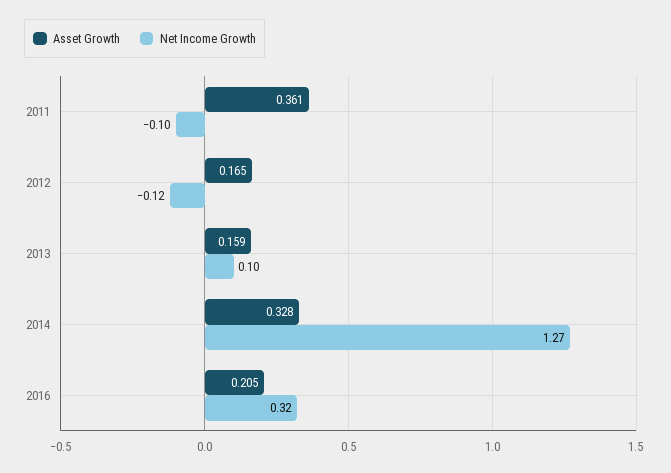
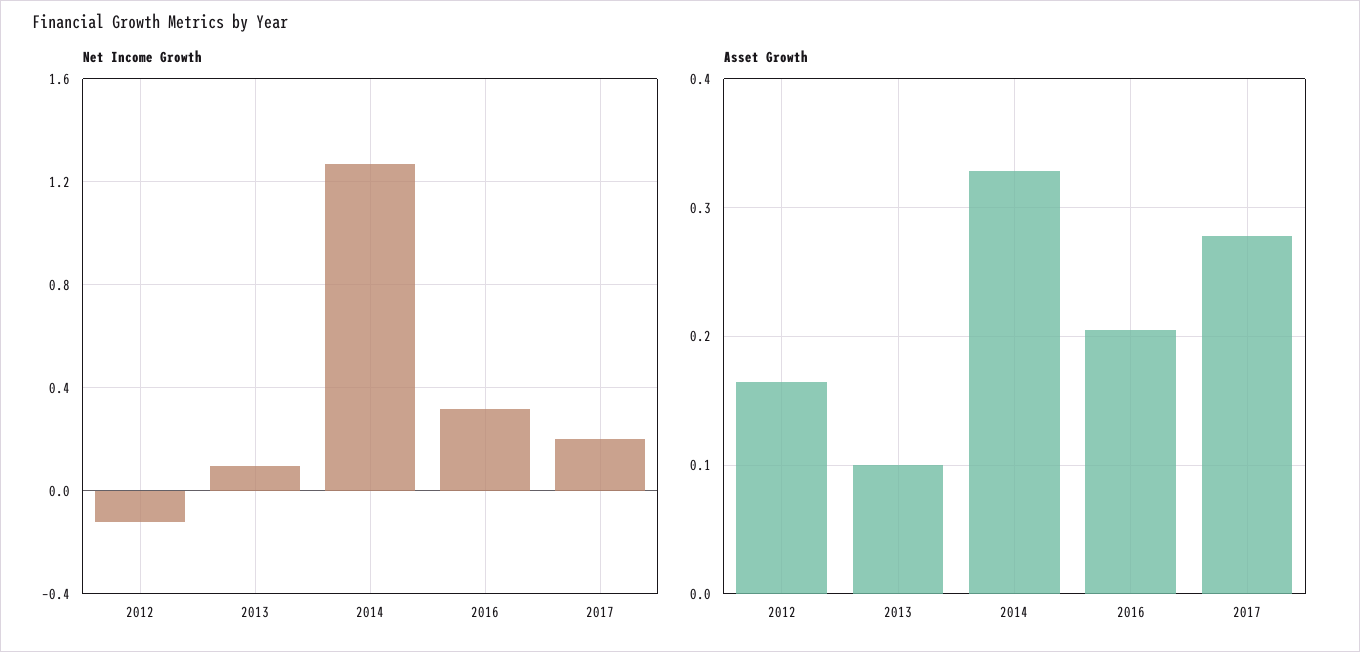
Asset Growth, 2011: 0.361 -> none
Net Income Growth, 2011: -0.1 -> none
Asset Growth, 2013: 0.159 -> 0.1
Net Income Growth, 2017: none -> 0.2
Asset Growth, 2017: none -> 0.28

